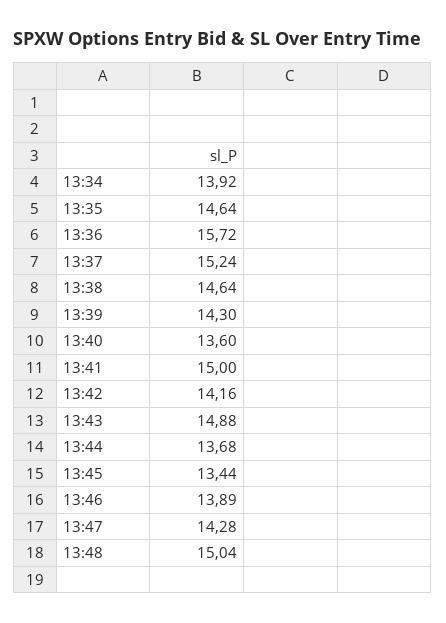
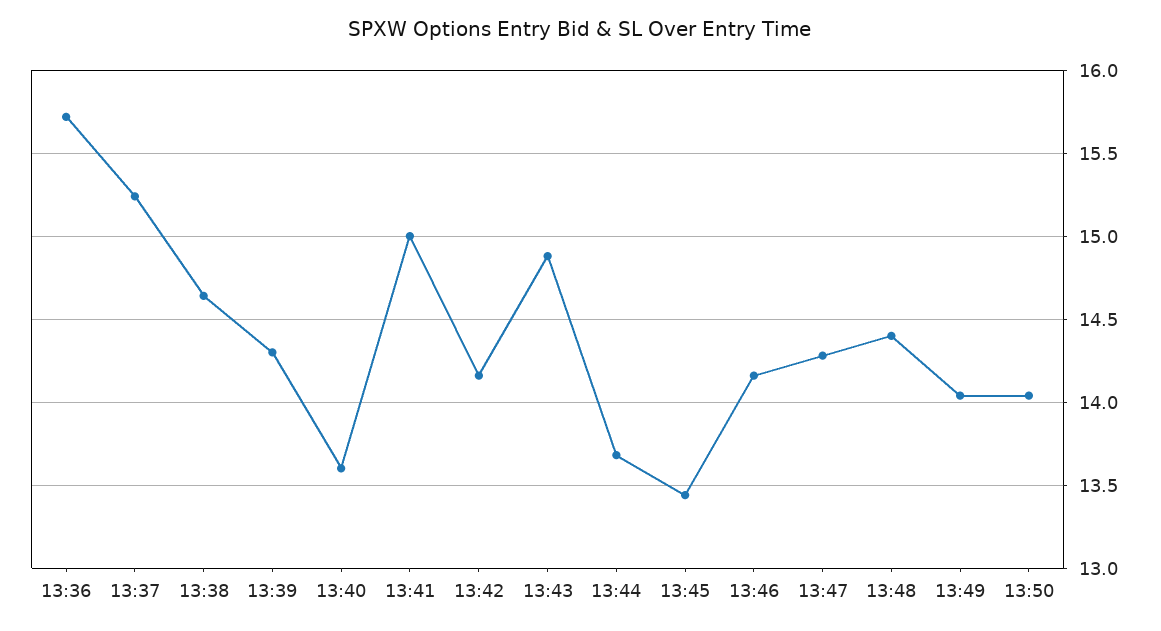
13:34: 13.92 -> none
13:35: 14.64 -> none
13:46: 13.89 -> 14.15
13:48: 15.04 -> 14.4
13:49: none -> 14.05
13:50: none -> 14.05

